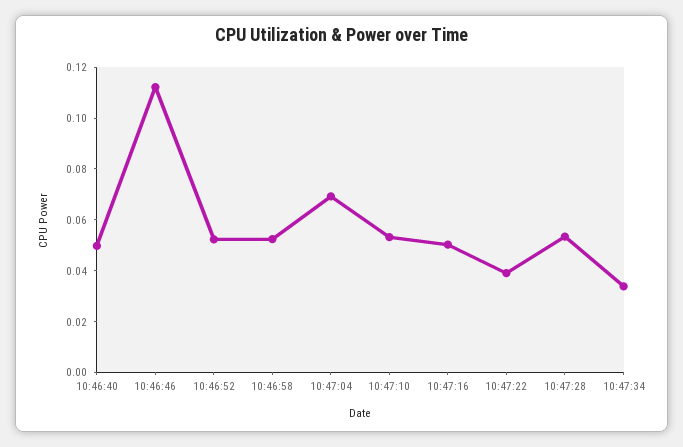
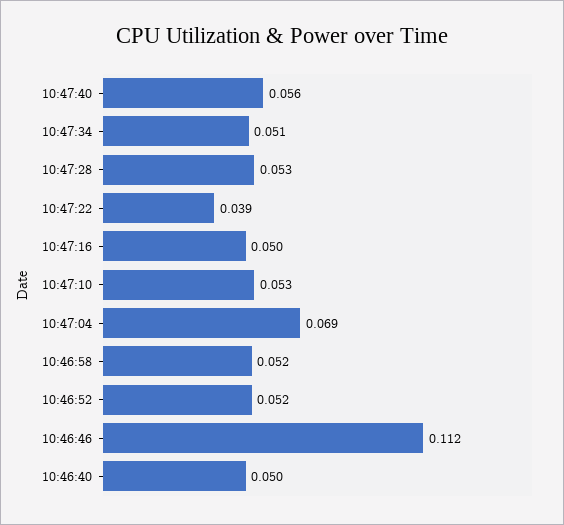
10:47:34: 0.035 -> 0.051
10:47:40: none -> 0.056

